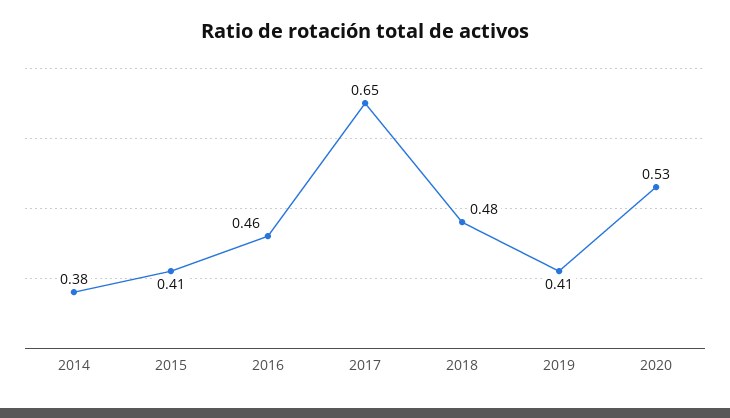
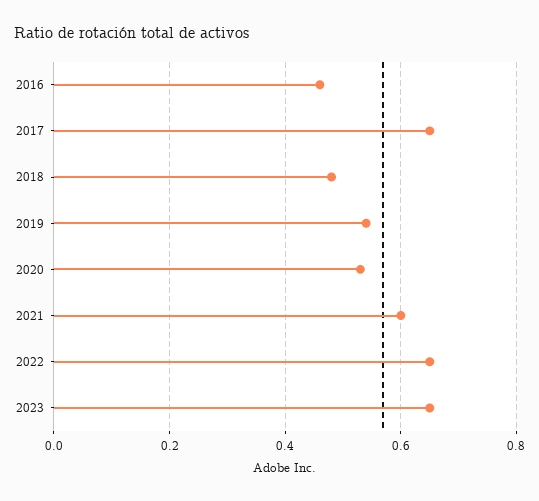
2014: 0.38 -> none
2015: 0.41 -> none
2019: 0.41 -> 0.55
2021: none -> 0.6
2022: none -> 0.65
2023: none -> 0.65

